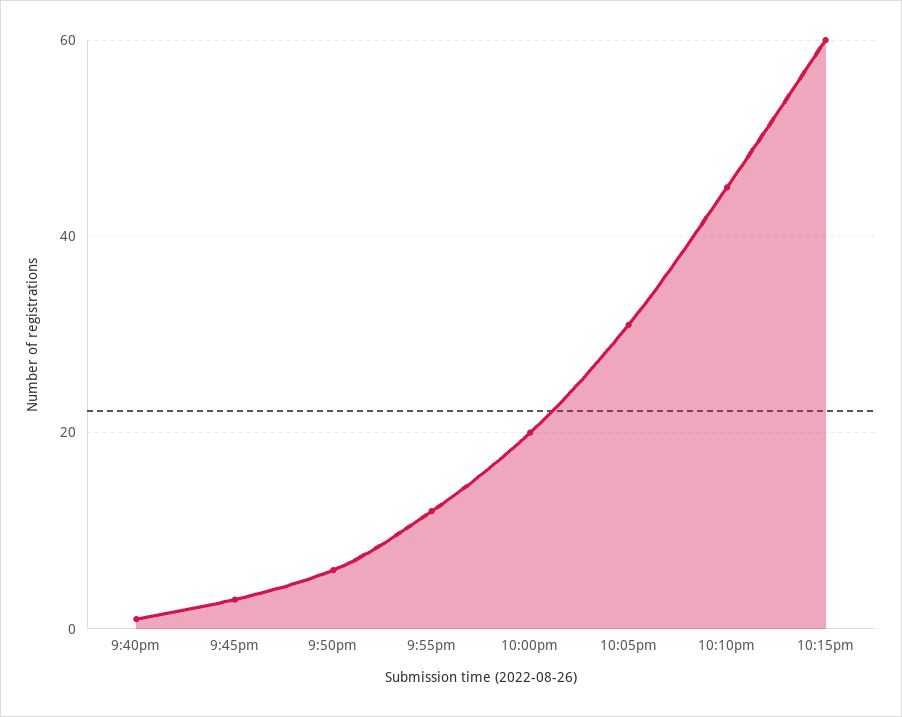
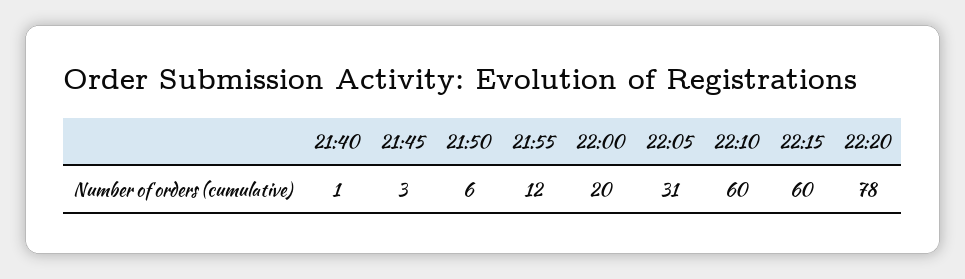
10:10pm: 45 -> 60
22:20: none -> 78

